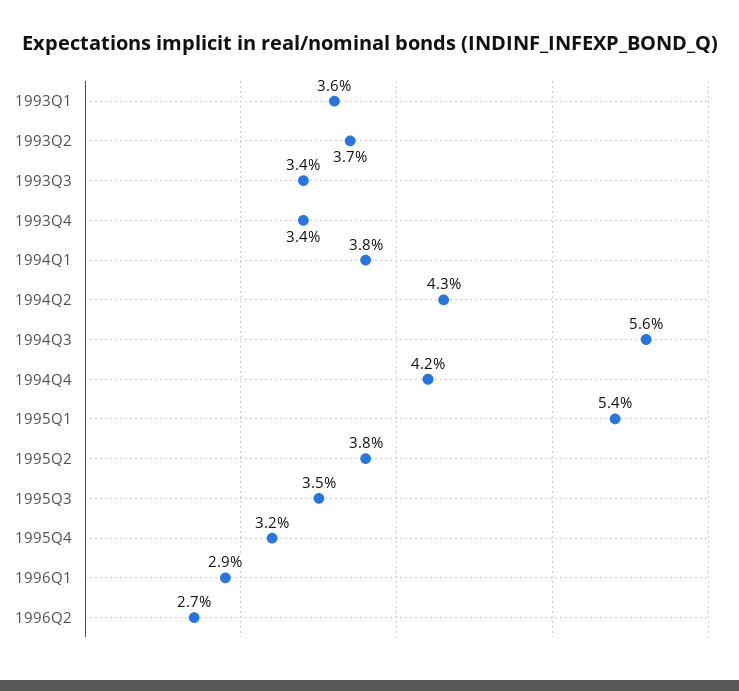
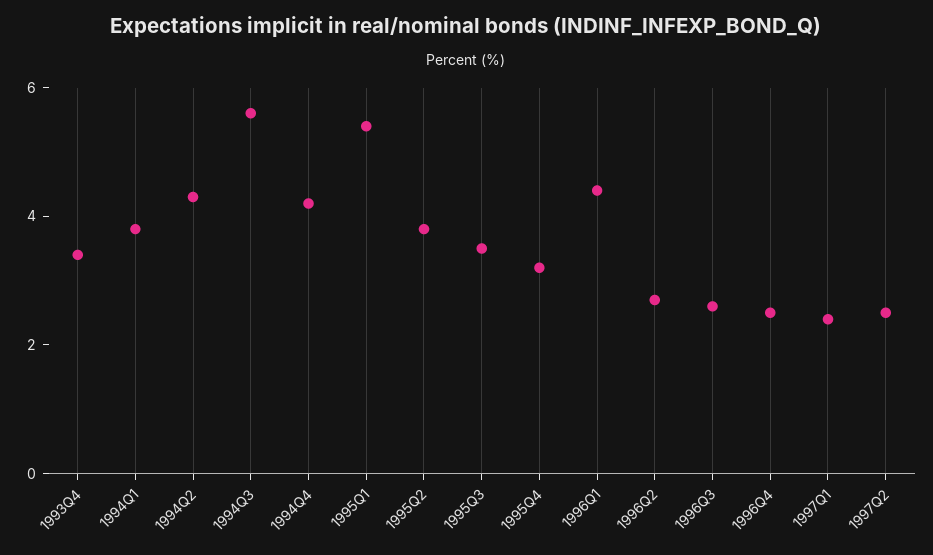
1993Q1: 3.6 -> none
1993Q2: 3.7 -> none
1993Q3: 3.4 -> none
1996Q1: 2.9 -> 4.5
1996Q3: none -> 2.5
1996Q4: none -> 2.5
1997Q1: none -> 2.5
1997Q2: none -> 2.5

